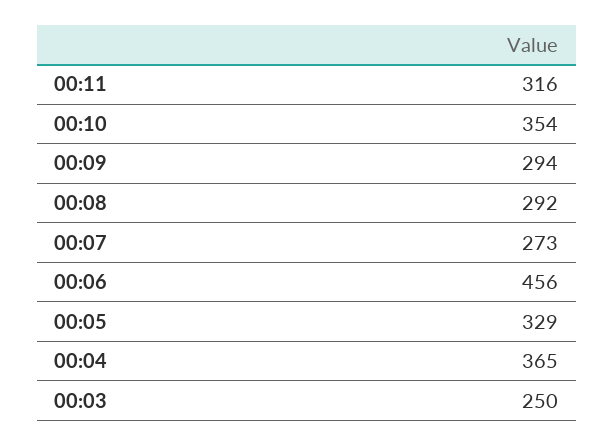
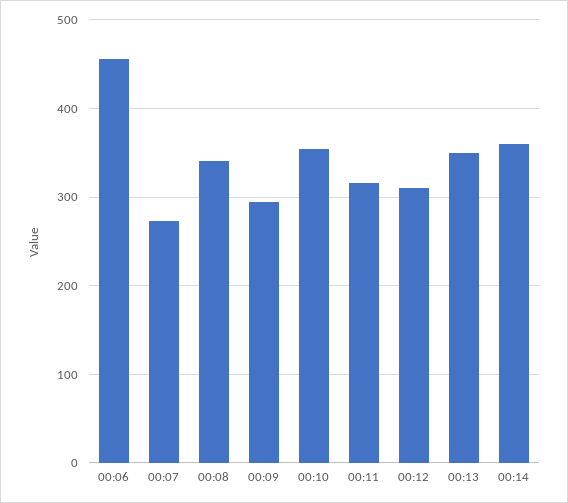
00:08: 292 -> 340
00:05: 329 -> none
00:04: 365 -> none
00:03: 250 -> none
00:12: none -> 310
00:13: none -> 350
00:14: none -> 360

